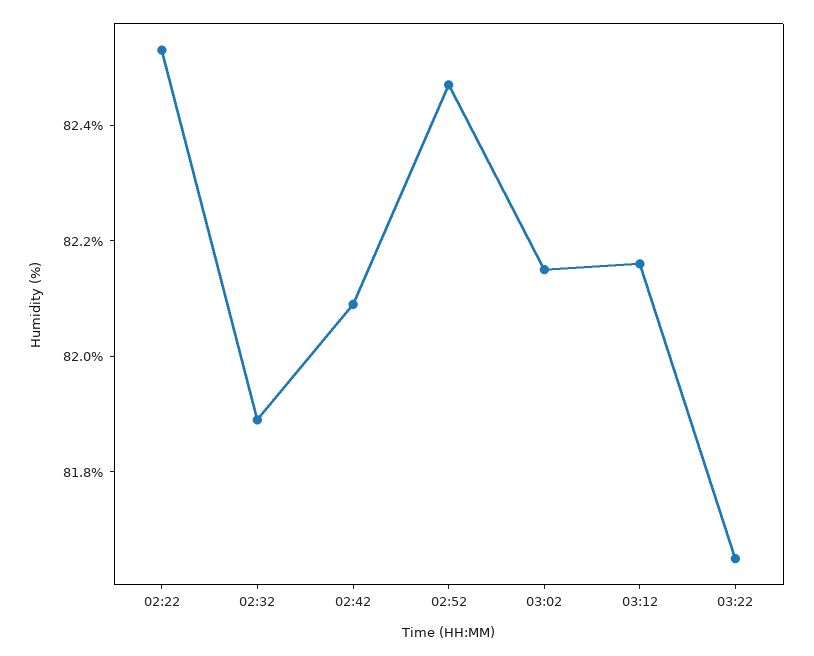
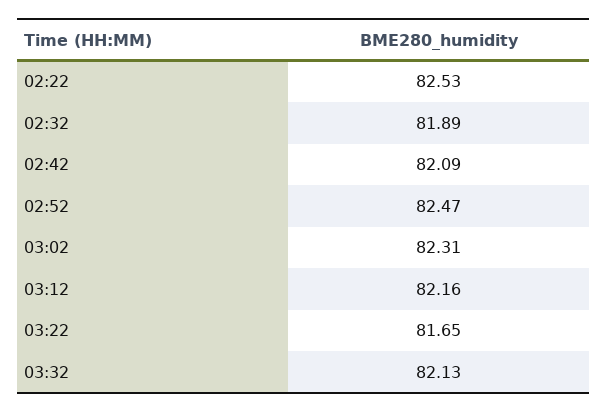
03:02: 82.15 -> 82.31
03:32: none -> 82.13

